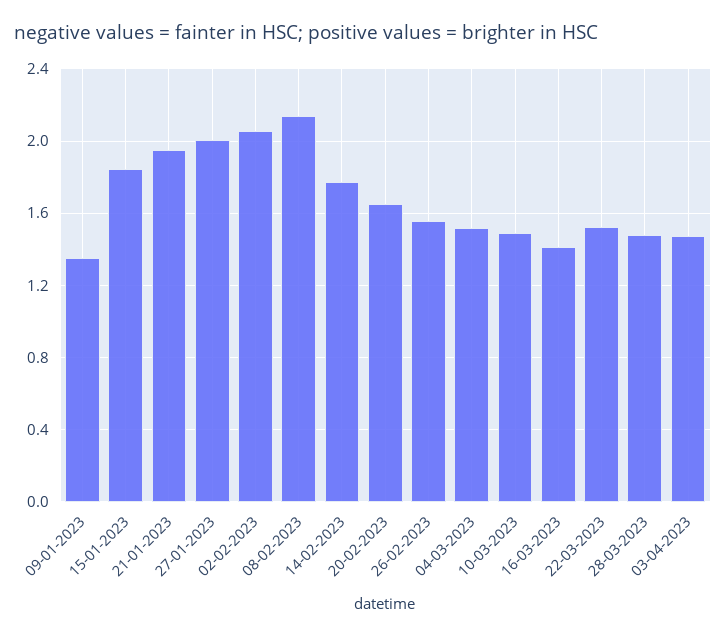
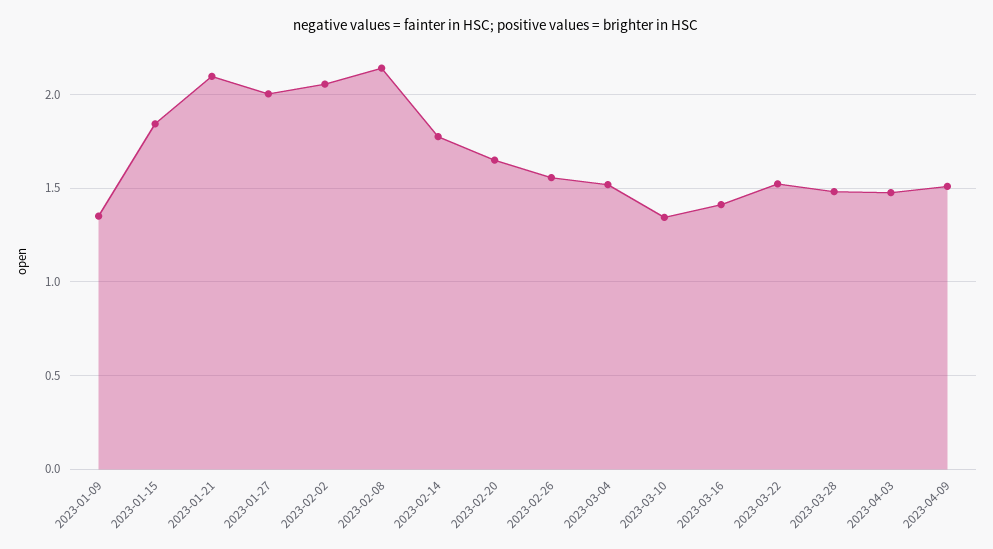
21-01-2023: 1.95 -> 2.1
10-03-2023: 1.5 -> 1.35
2023-04-09: none -> 1.5

